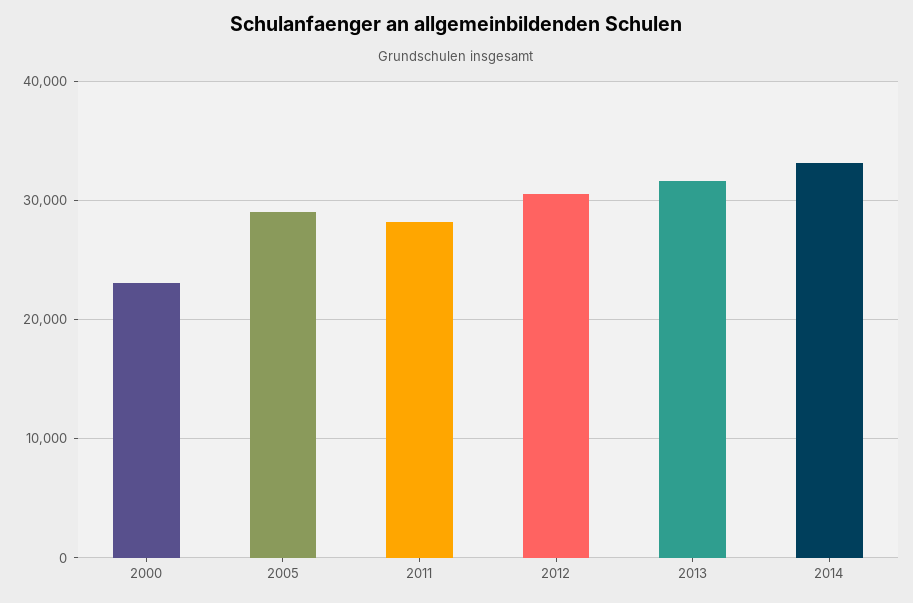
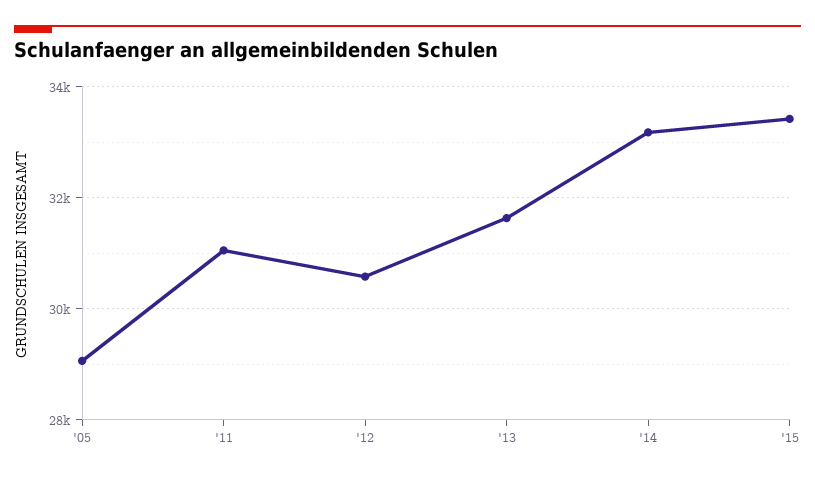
2000: 23000 -> none
2011: 28000 -> 31000
'15: none -> 33400

